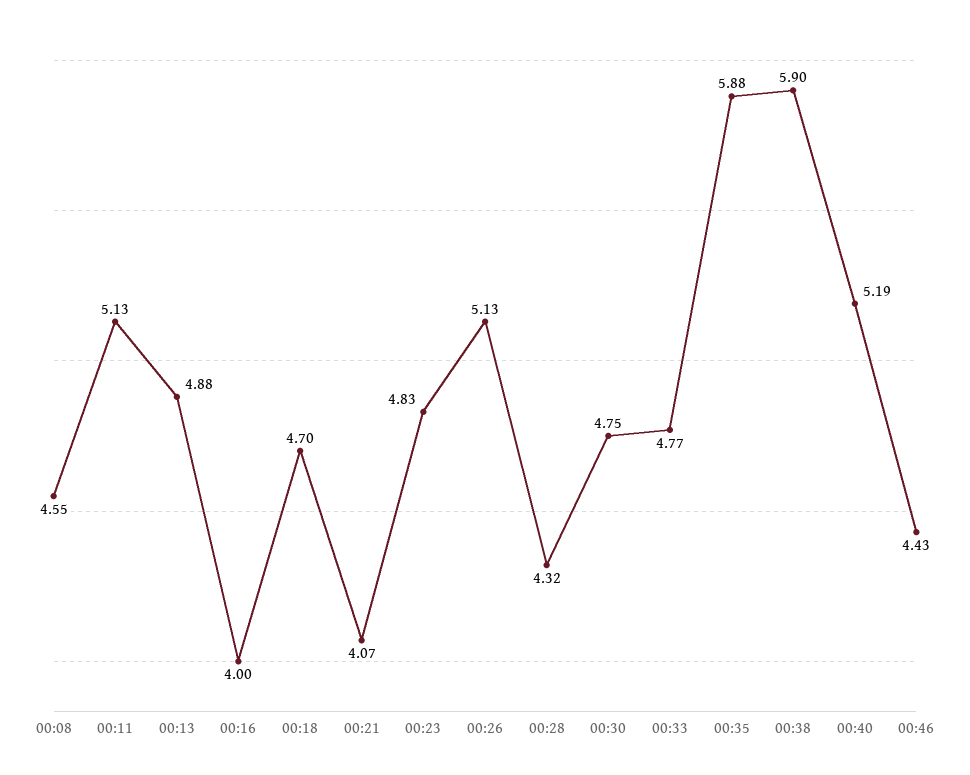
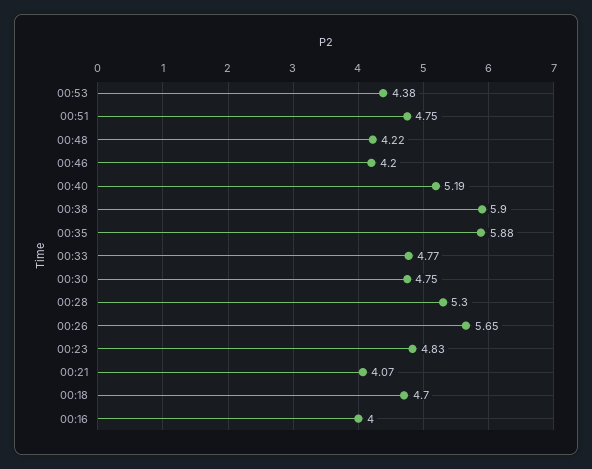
00:08: 4.55 -> none
00:11: 5.13 -> none
00:13: 4.88 -> none
00:26: 5.13 -> 5.65
00:28: 4.32 -> 5.3
00:46: 4.43 -> 4.2
00:53: none -> 4.38
00:51: none -> 4.75
00:48: none -> 4.22

